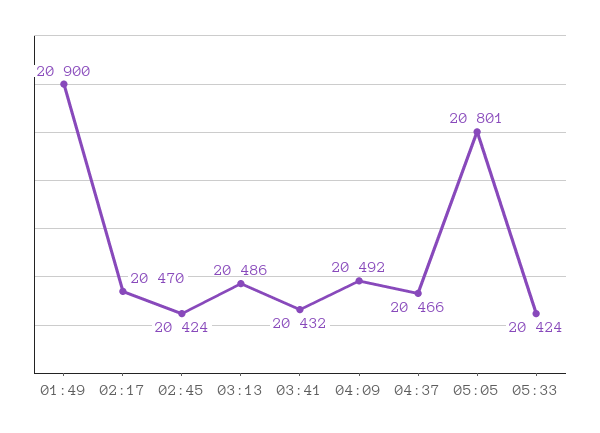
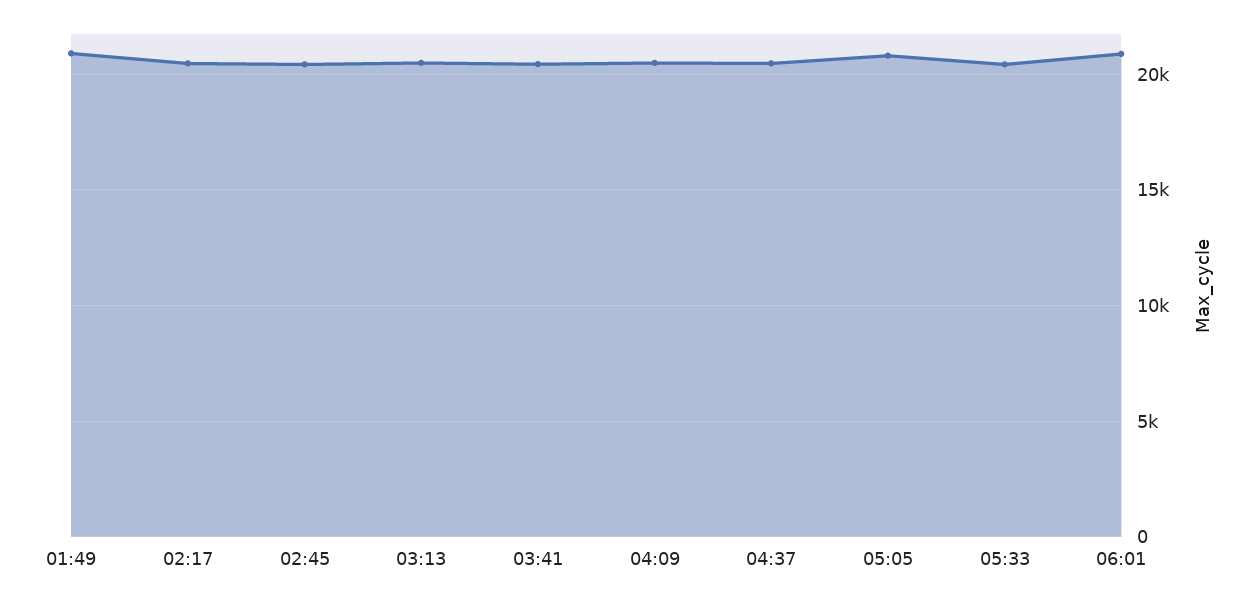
06:01: none -> 21000

